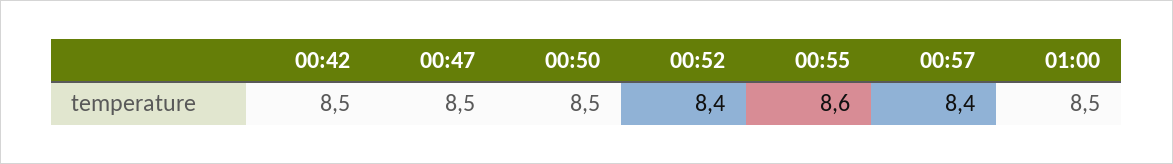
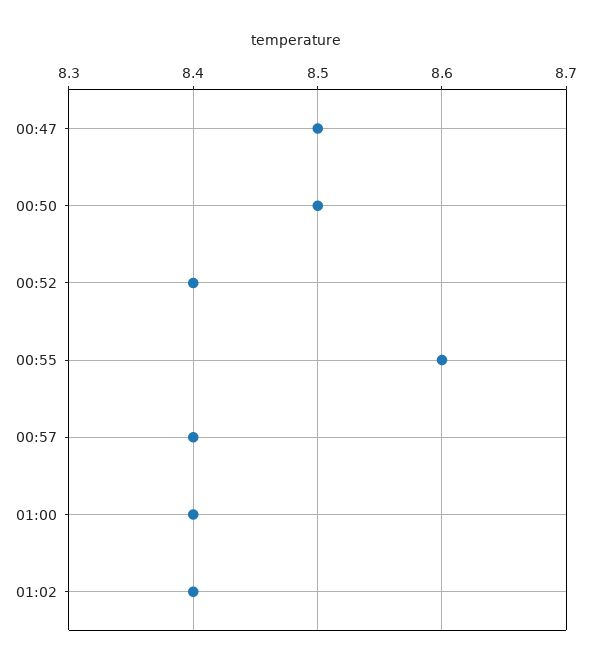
00:42: 8.5 -> none
01:00: 8.5 -> 8.4
01:02: none -> 8.4

